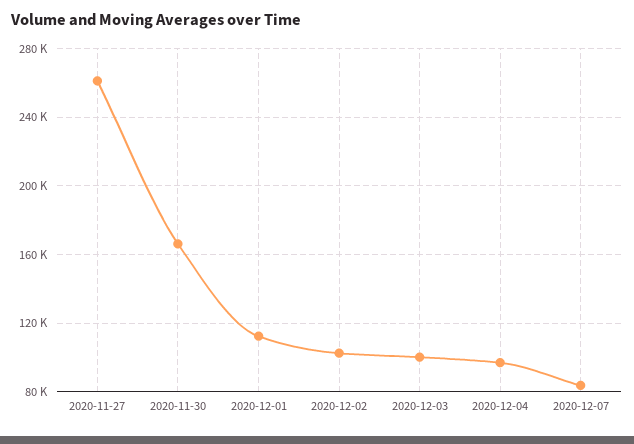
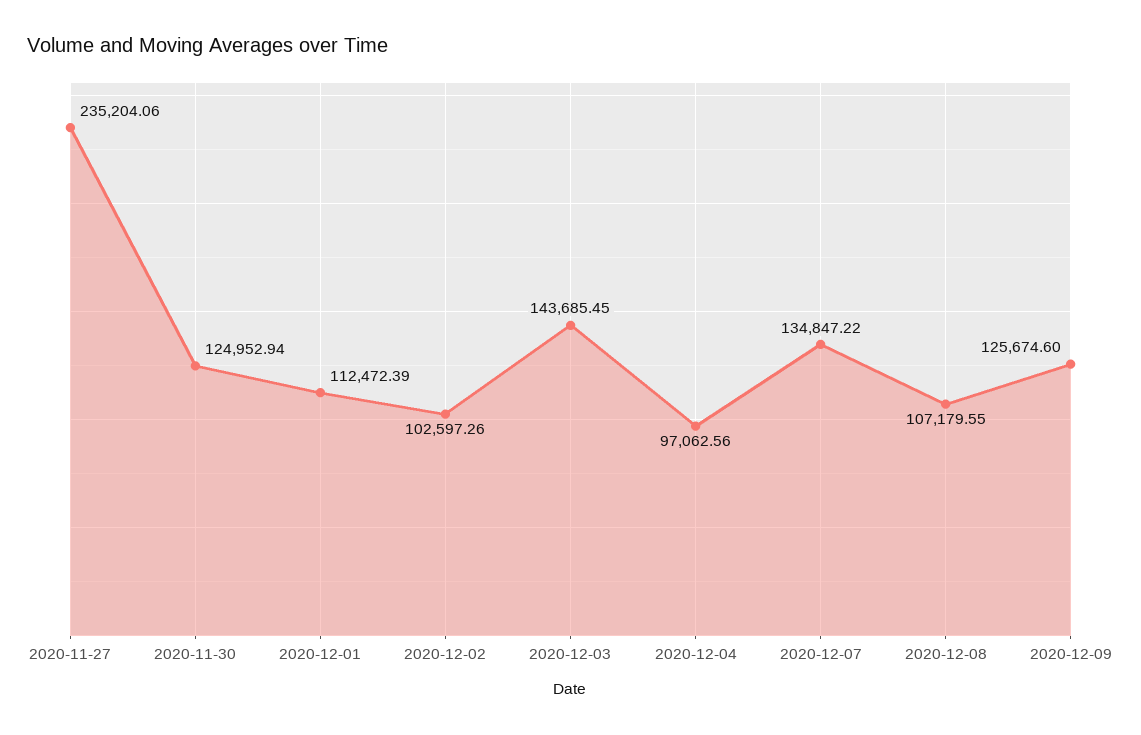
2020-11-27: 260000 -> 235204.06
2020-11-30: 165000 -> 124952.94
2020-12-03: 100000 -> 143685.45
2020-12-07: 85000 -> 134847.22
2020-12-08: none -> 107179.55
2020-12-09: none -> 125674.6

